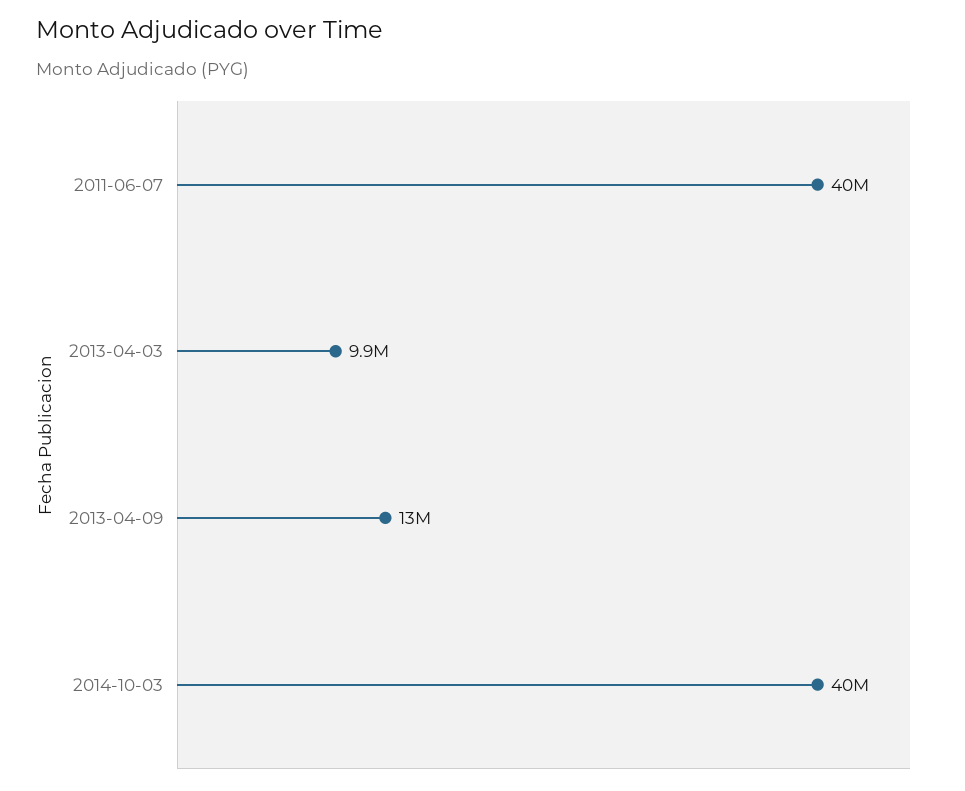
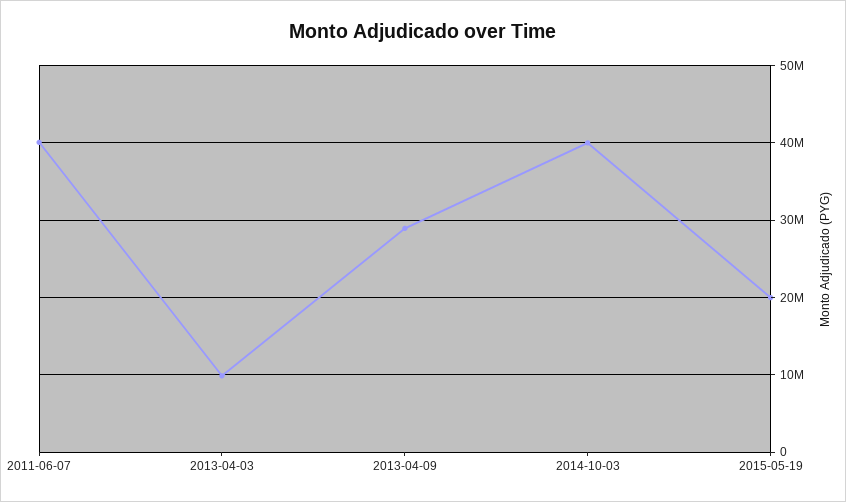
2013-04-09: 13000000 -> 29000000
2015-05-19: none -> 20000000

